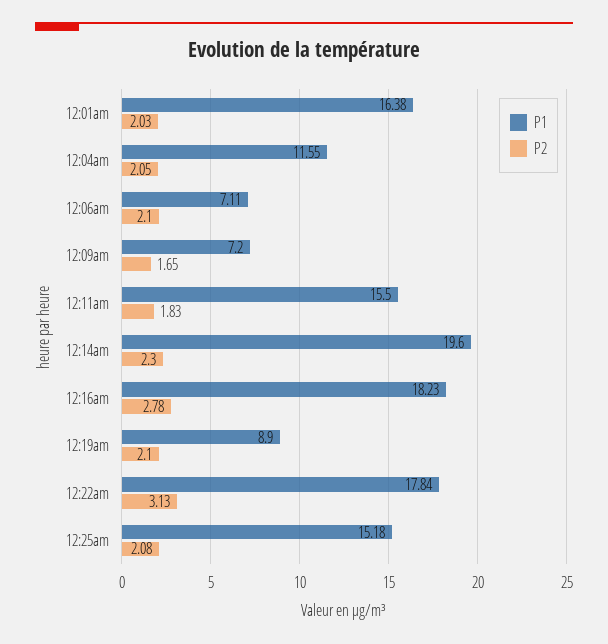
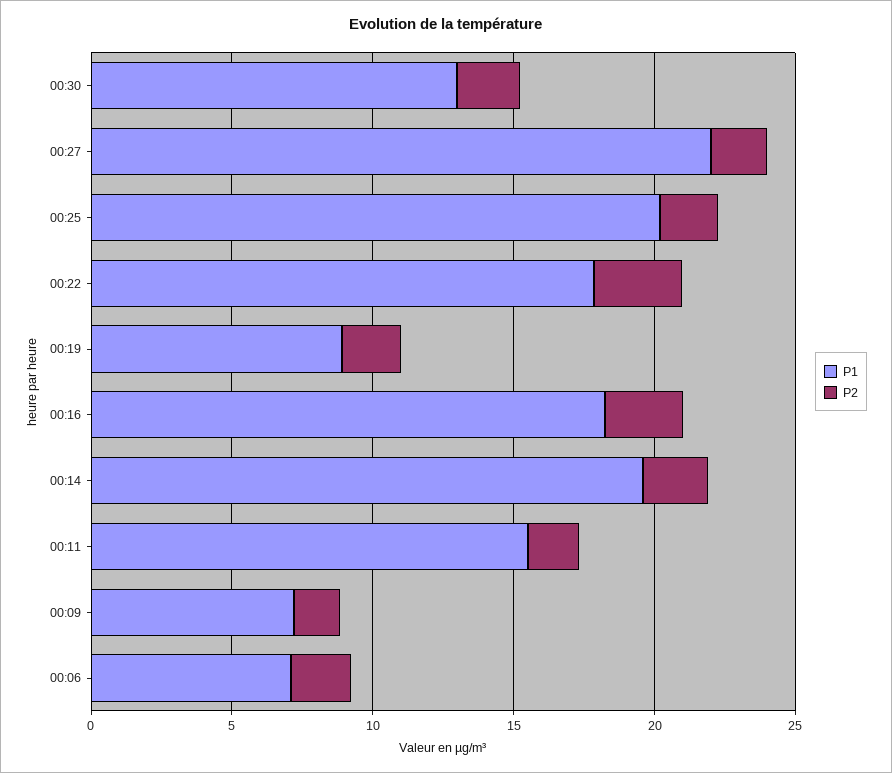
P1, 12:01am: 16.38 -> none
P2, 12:01am: 2.03 -> none
P1, 12:04am: 11.55 -> none
P2, 12:04am: 2.05 -> none
P1, 12:25am: 15.18 -> 20
P1, 00:30: none -> 13
P2, 00:30: none -> 2
P1, 00:27: none -> 22
P2, 00:27: none -> 2

